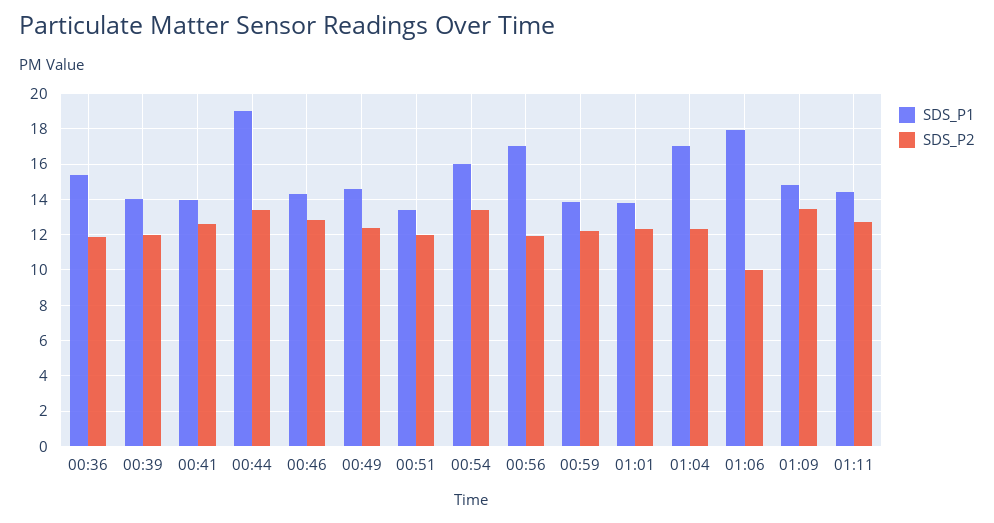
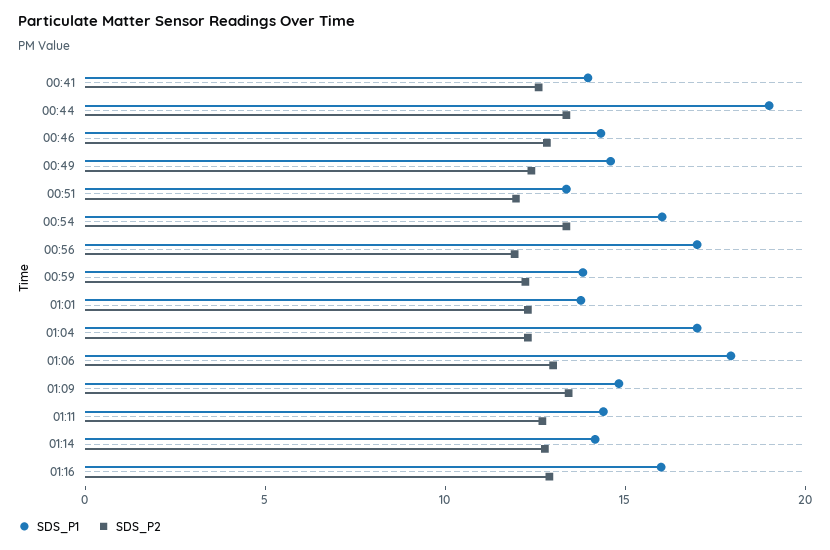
SDS_P1, 00:36: 15.5 -> none
SDS_P2, 00:36: 12 -> none
SDS_P1, 00:39: 14 -> none
SDS_P2, 00:39: 12 -> none
SDS_P2, 01:06: 10 -> 13
SDS_P1, 01:14: none -> 14
SDS_P2, 01:14: none -> 13
SDS_P1, 01:16: none -> 16
SDS_P2, 01:16: none -> 13

